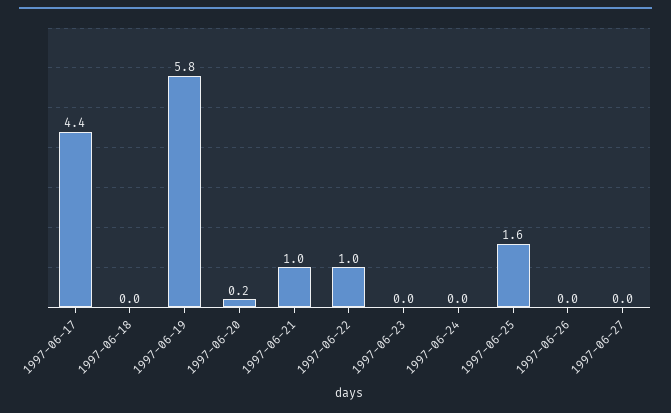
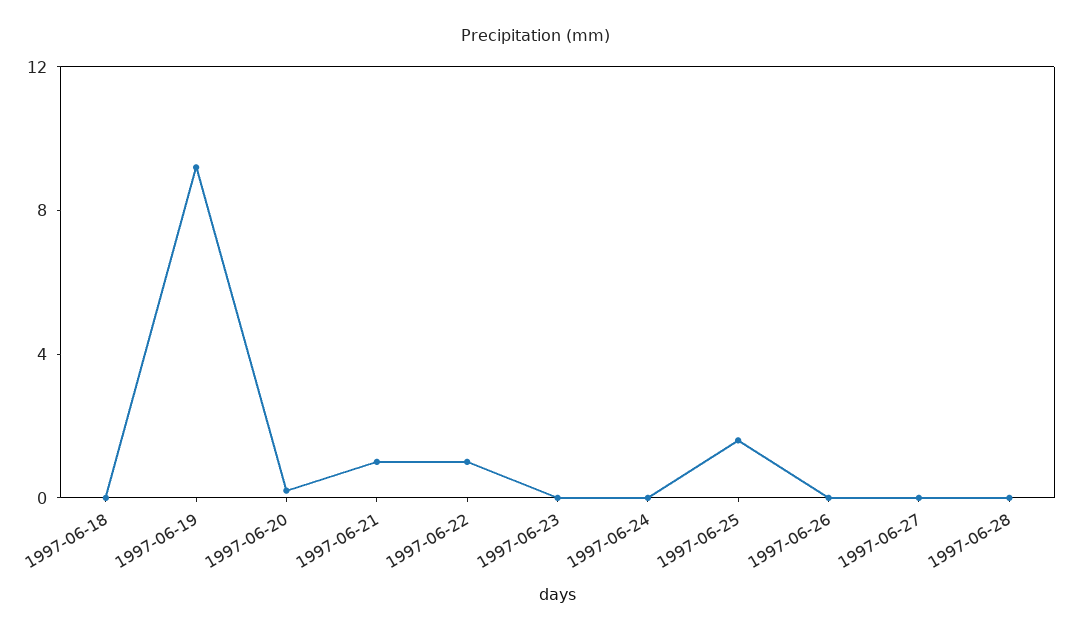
1997-06-17: 4.4 -> none
1997-06-19: 5.8 -> 9
1997-06-28: none -> 0

